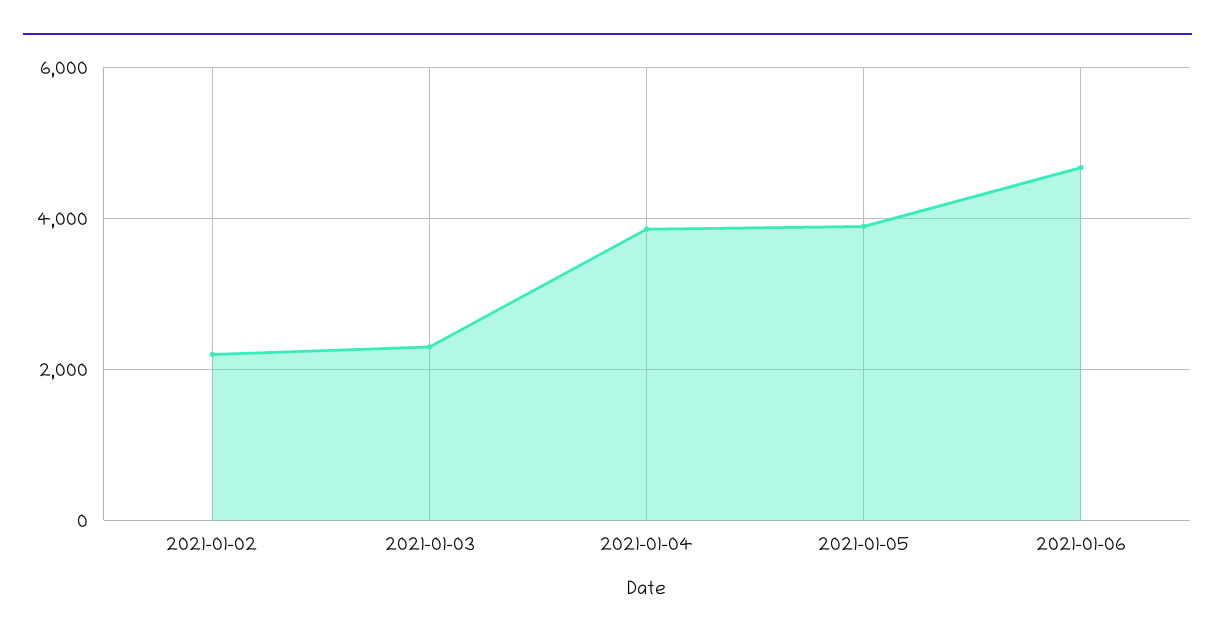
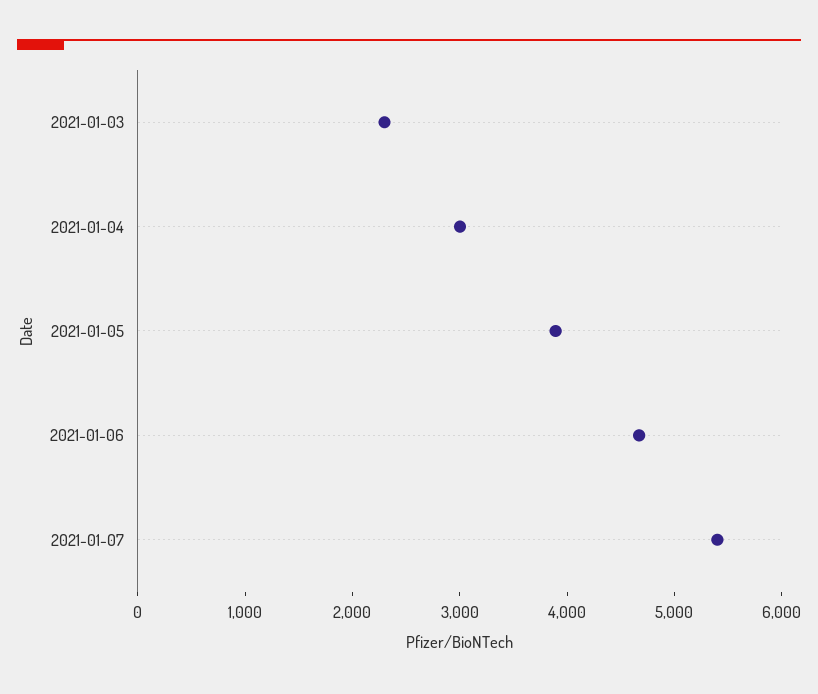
2021-01-02: 2200 -> none
2021-01-04: 3800 -> 3000
2021-01-07: none -> 5400

